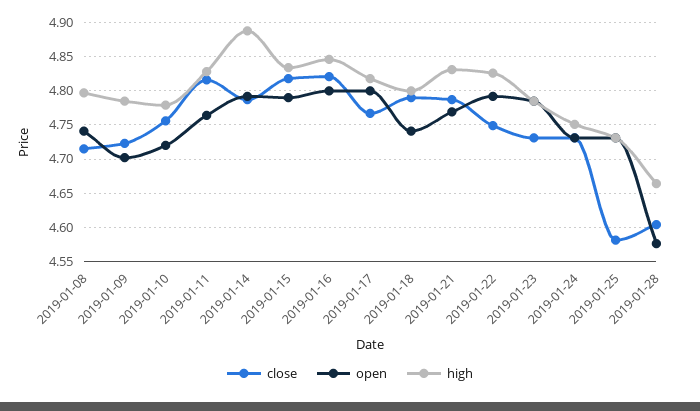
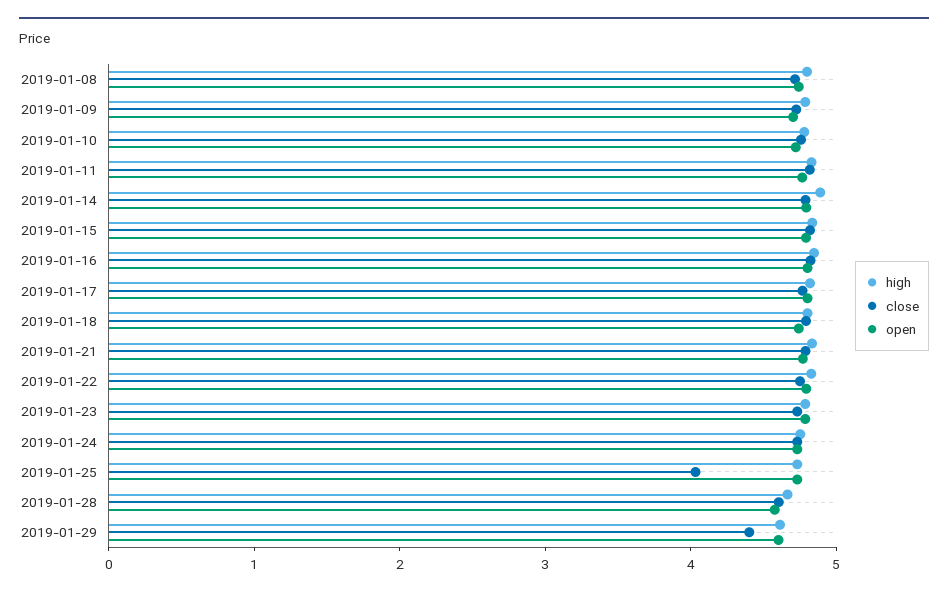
close, 2019-01-25: 4.58 -> 4
high, 2019-01-29: none -> 4.6
close, 2019-01-29: none -> 4.4
open, 2019-01-29: none -> 4.6

